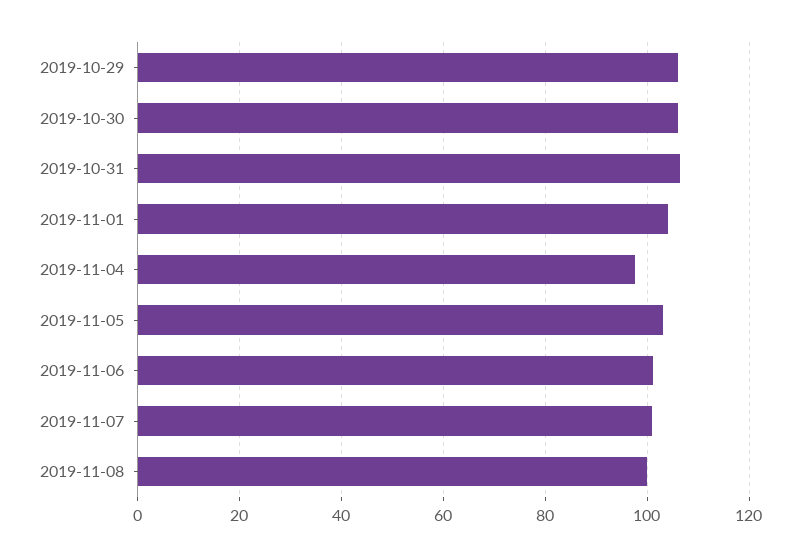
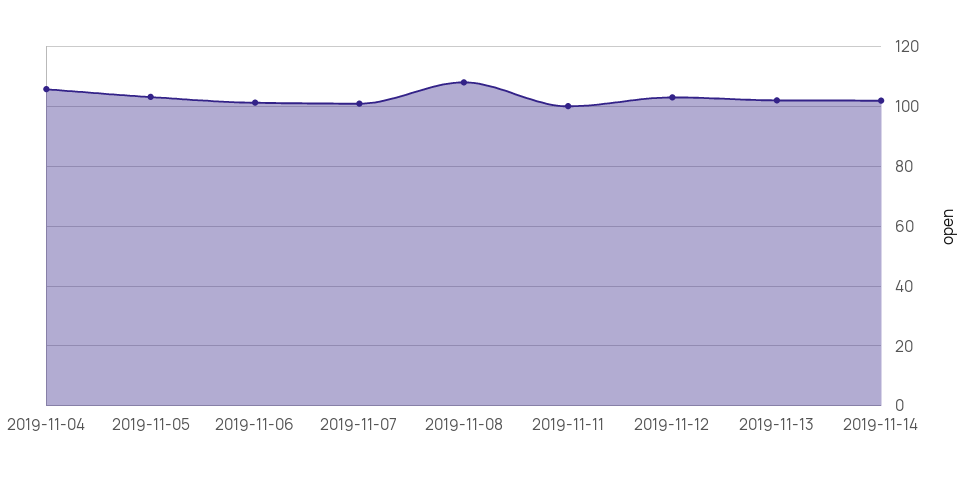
2019-10-29: 106 -> none
2019-10-30: 106 -> none
2019-10-31: 106 -> none
2019-11-01: 104 -> none
2019-11-04: 98 -> 105
2019-11-08: 100 -> 107.5
2019-11-11: none -> 100
2019-11-12: none -> 102.5
2019-11-13: none -> 102.5
2019-11-14: none -> 102.5

